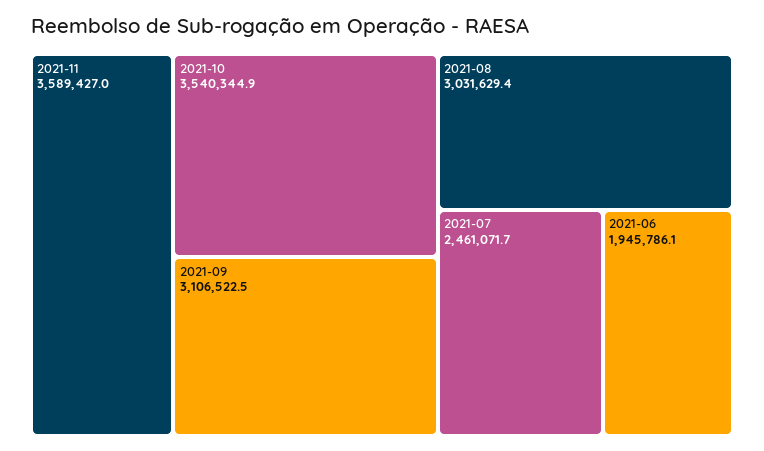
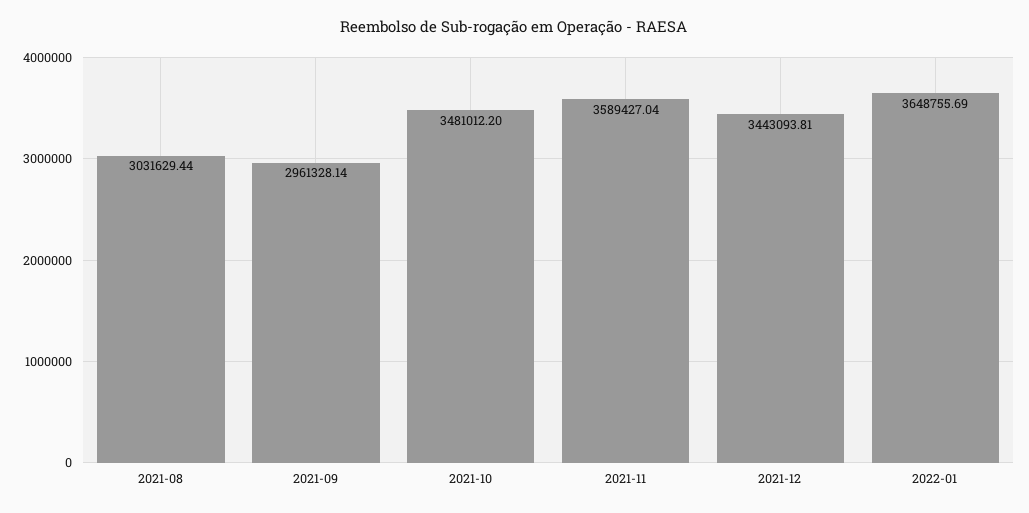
2021-10: 3540344.9 -> 3481012.2
2021-09: 3106522.5 -> 2961328.14
2021-07: 2461071.7 -> none
2021-06: 1945786.1 -> none
2021-12: none -> 3443093.81
2022-01: none -> 3648755.69

